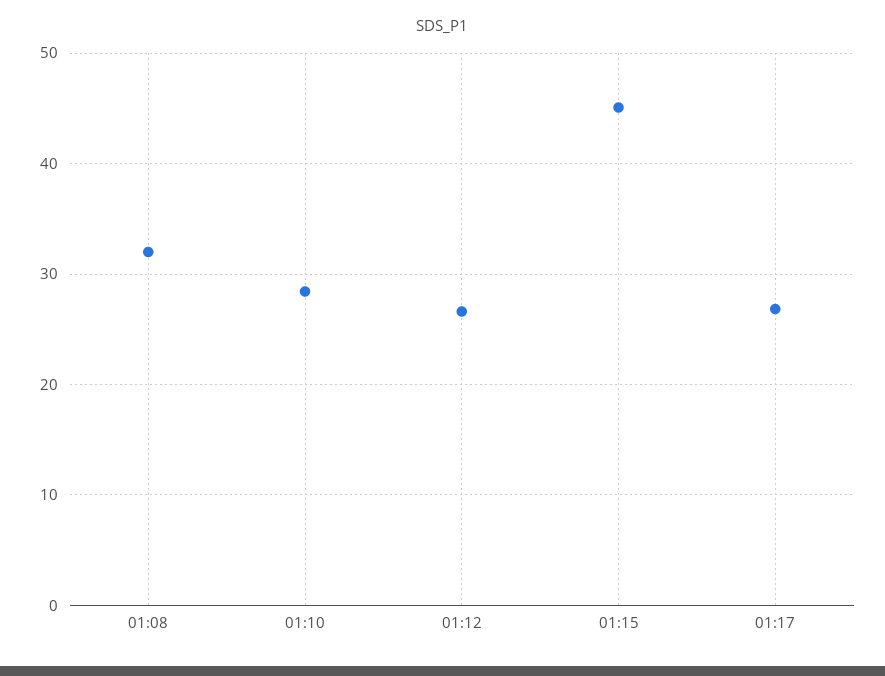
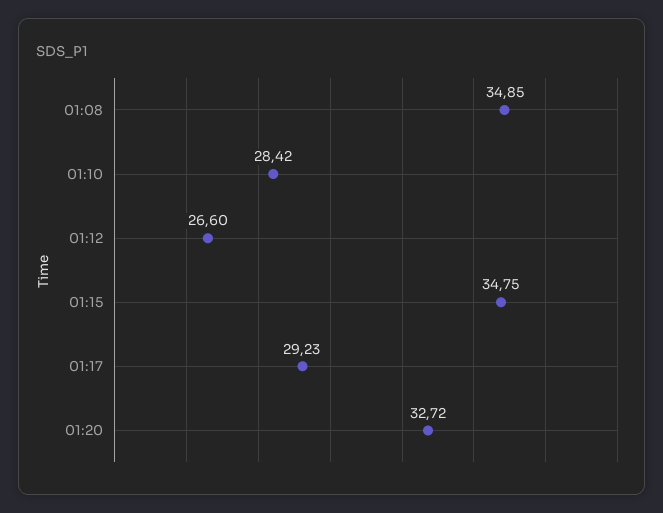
01:08: 32 -> 34.85
01:15: 45 -> 34.75
01:17: 27 -> 29.23
01:20: none -> 32.72

